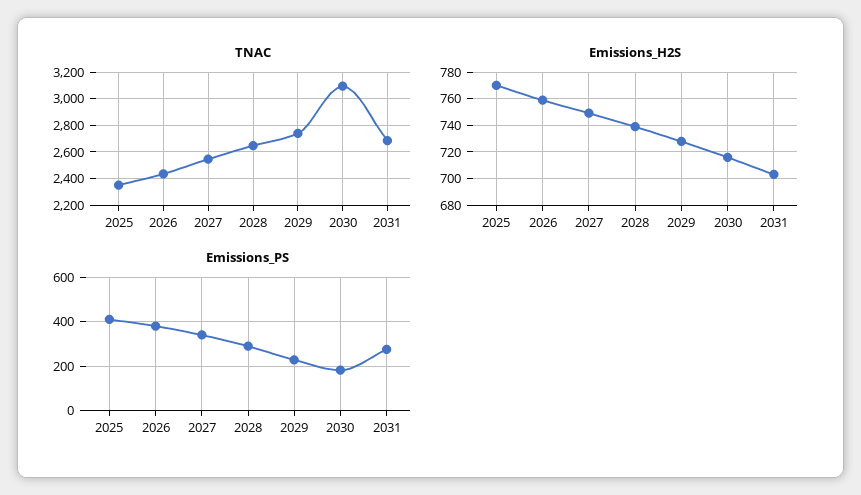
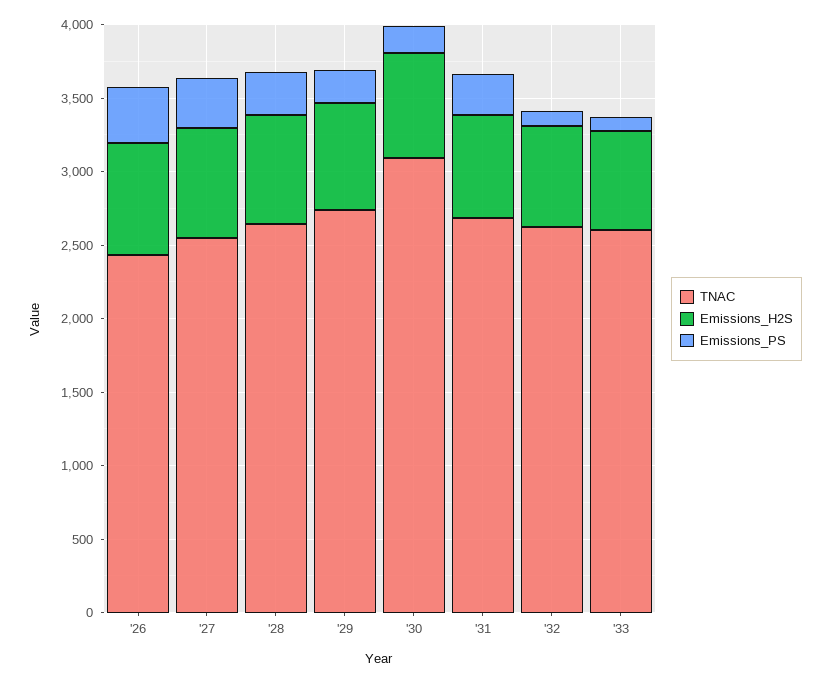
TNAC, 2025: 2350 -> none
Emissions_H2S, 2025: 770 -> none
Emissions_PS, 2025: 400 -> none
TNAC, '32: none -> 2600
Emissions_H2S, '32: none -> 700
Emissions_PS, '32: none -> 100
TNAC, '33: none -> 2600
Emissions_H2S, '33: none -> 700
Emissions_PS, '33: none -> 100

